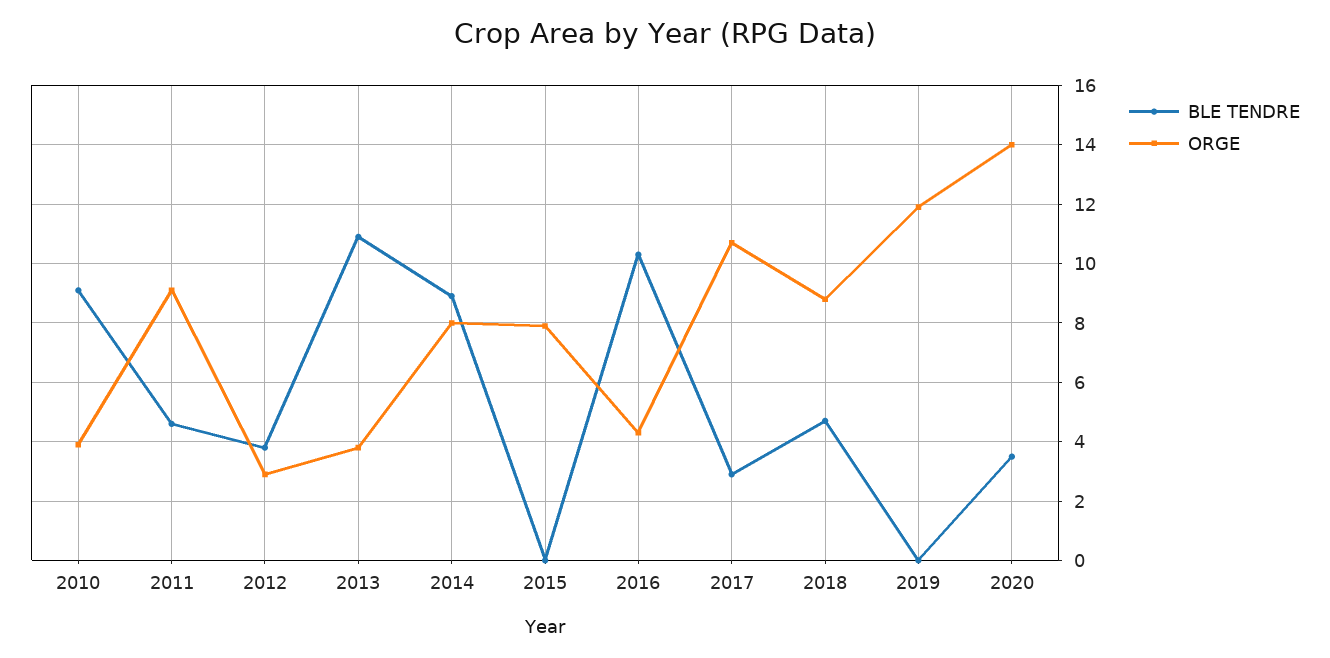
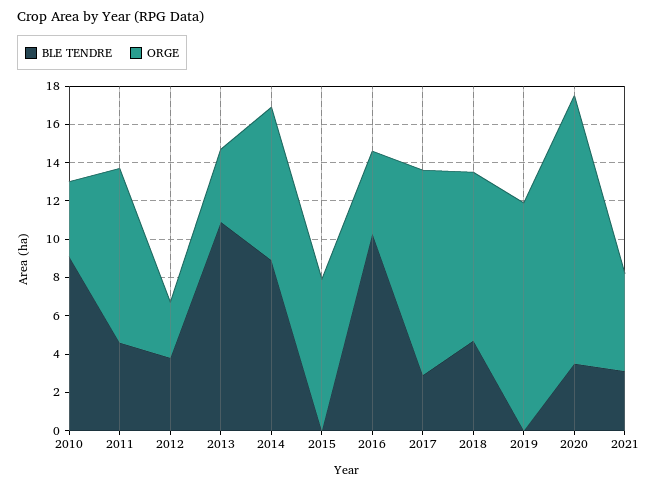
BLE TENDRE, 2021: none -> 3
ORGE, 2021: none -> 5

